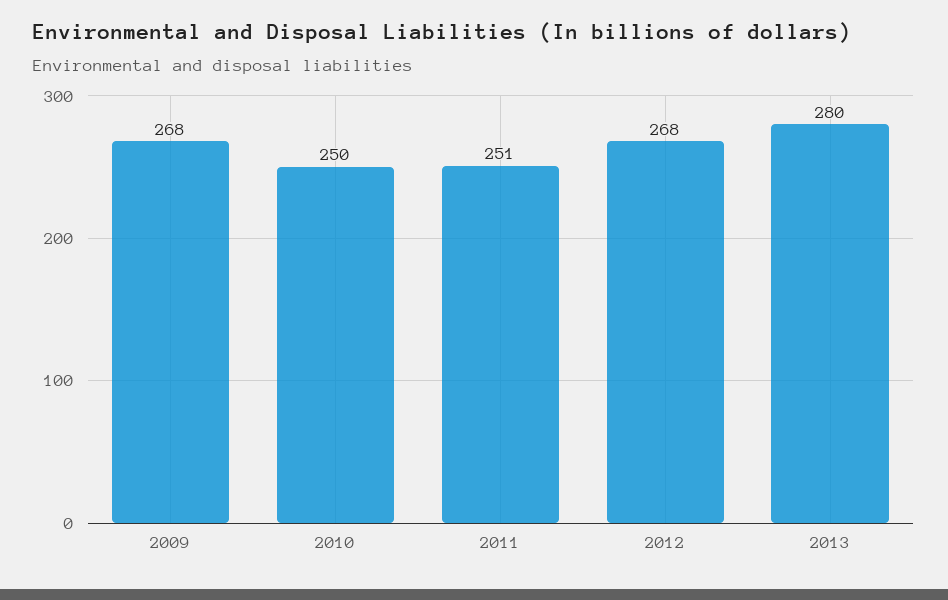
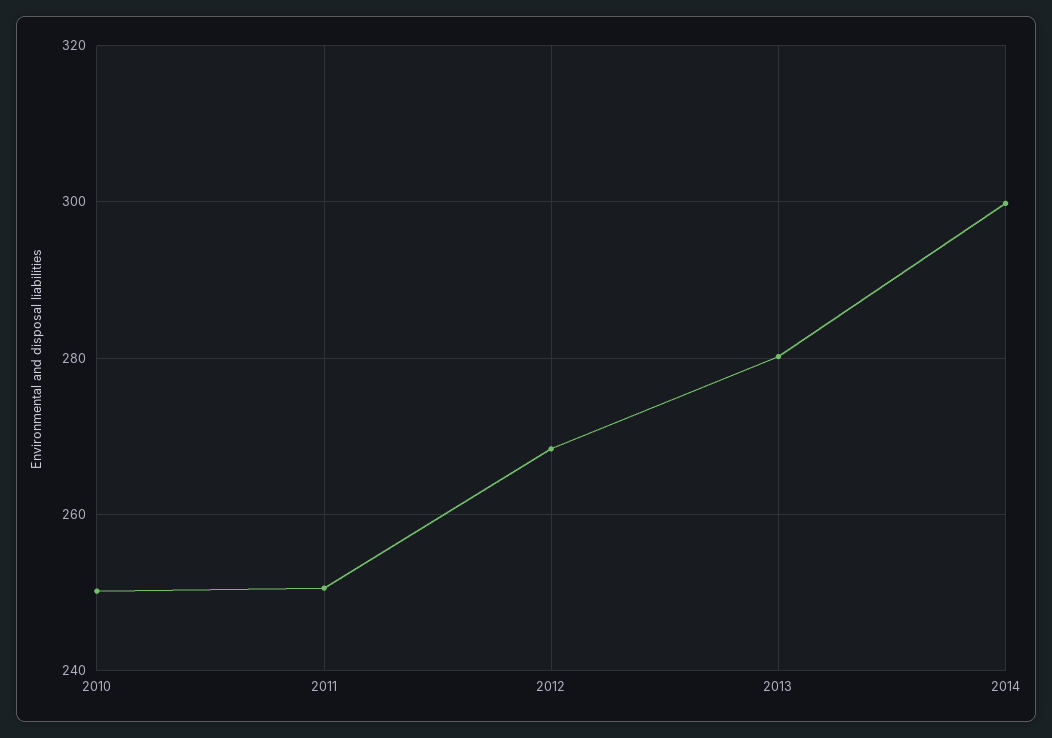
2009: 268 -> none
2014: none -> 300

